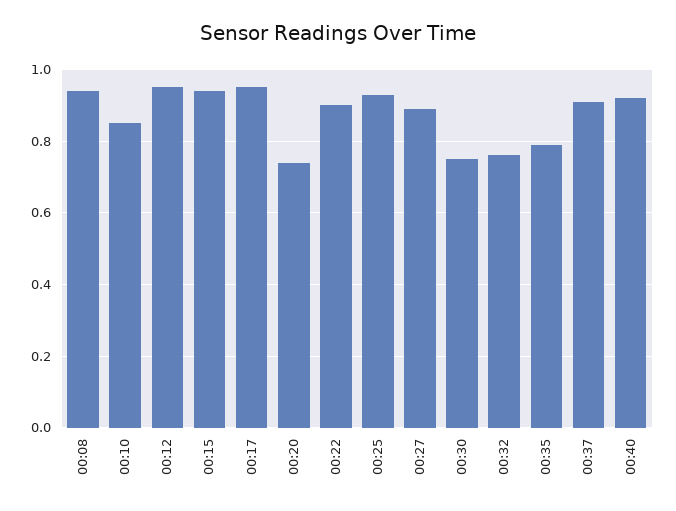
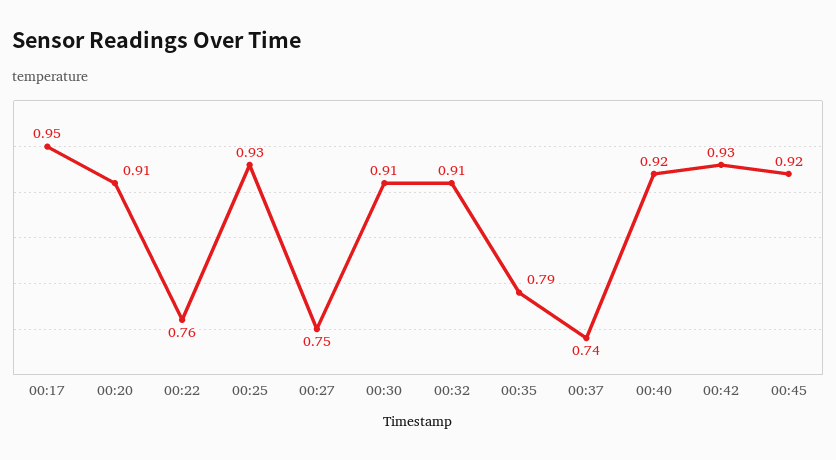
00:08: 0.95 -> none
00:10: 0.85 -> none
00:12: 0.95 -> none
00:15: 0.95 -> none
00:20: 0.75 -> 0.91
00:22: 0.9 -> 0.76
00:27: 0.9 -> 0.75
00:30: 0.75 -> 0.91
00:32: 0.75 -> 0.91
00:37: 0.9 -> 0.74
00:42: none -> 0.93
00:45: none -> 0.92

